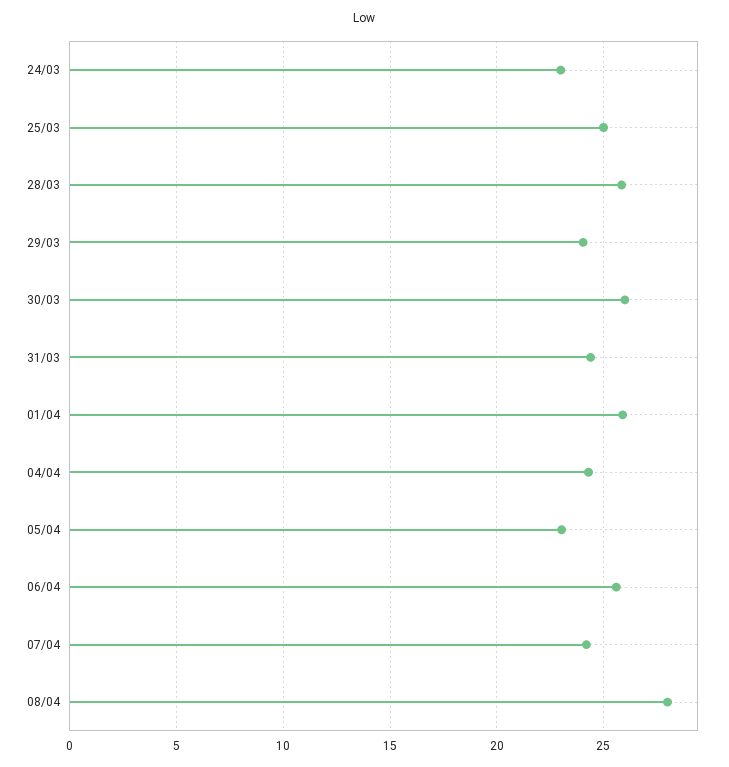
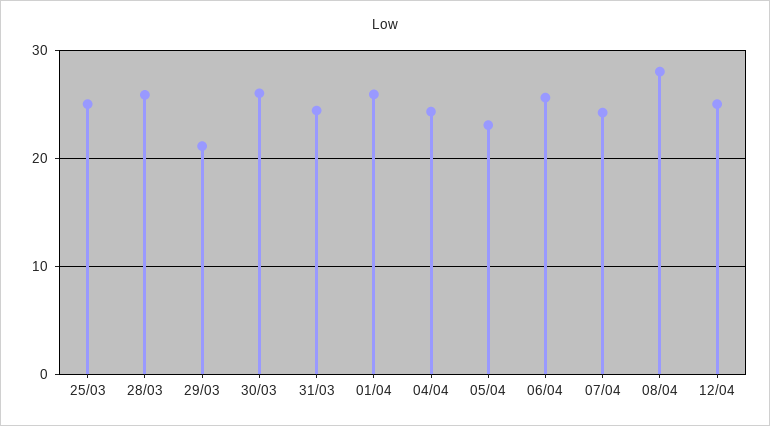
24/03: 23 -> none
29/03: 24 -> 21
12/04: none -> 25

